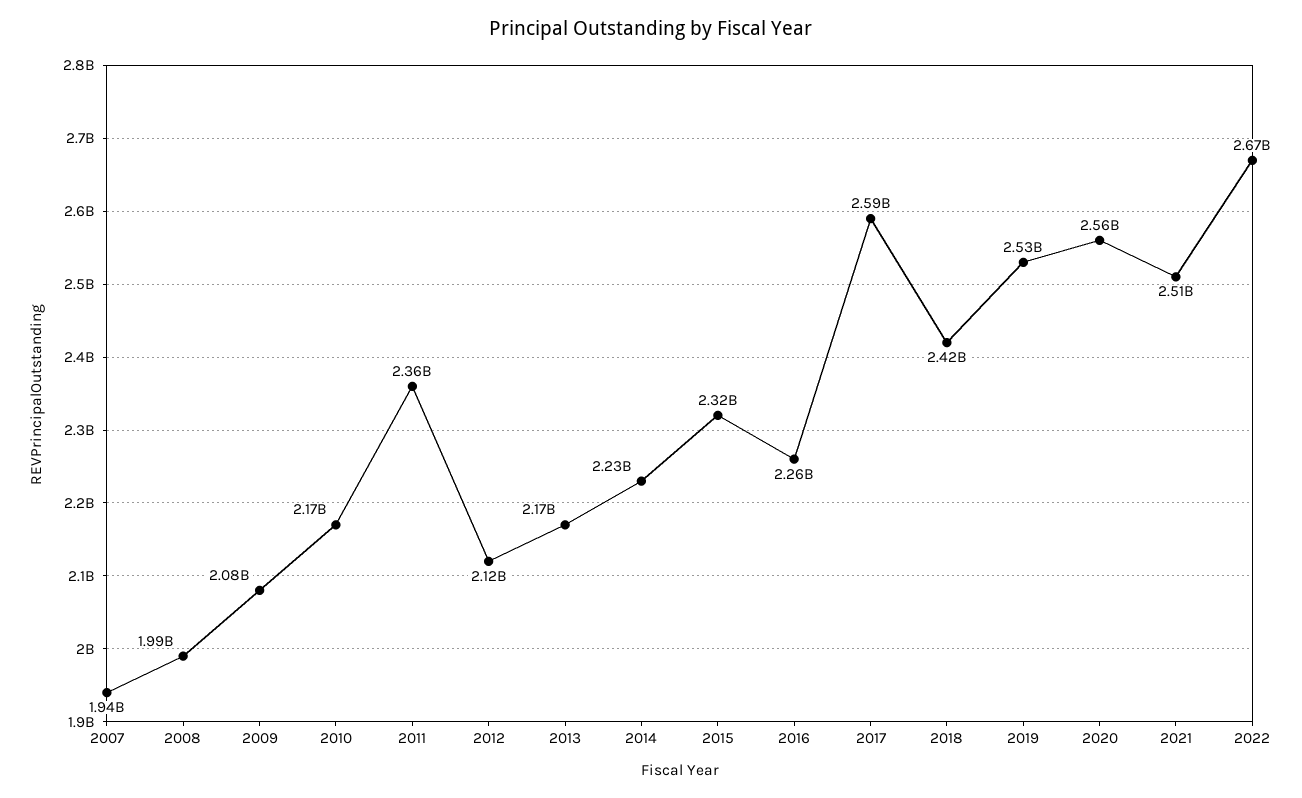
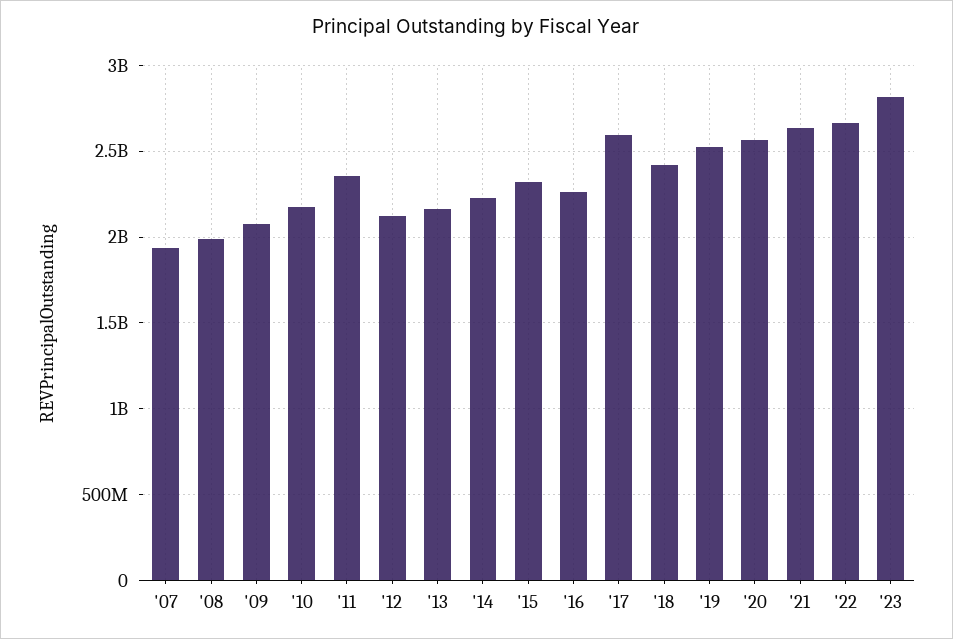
2021: 2510000000 -> 2650000000
'23: none -> 2800000000

